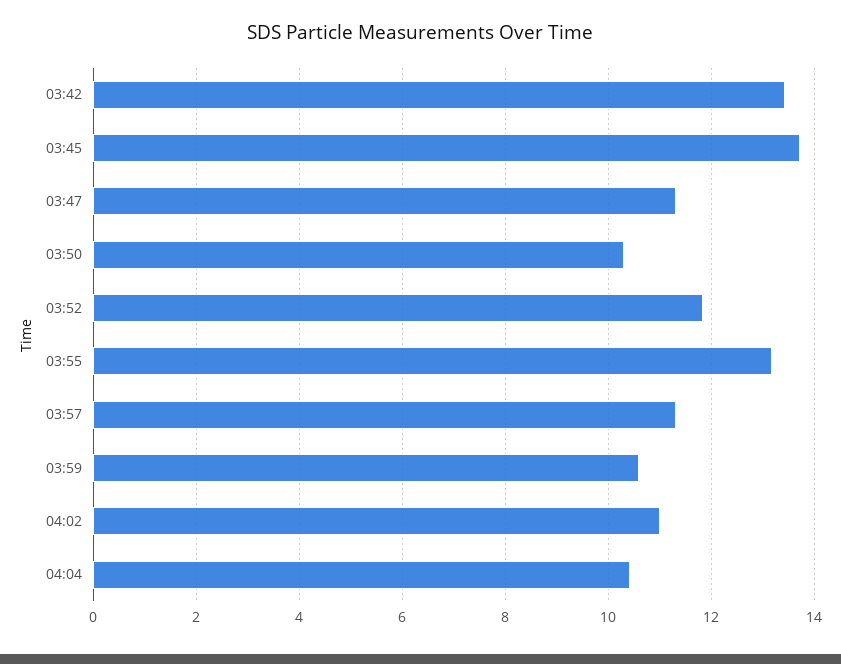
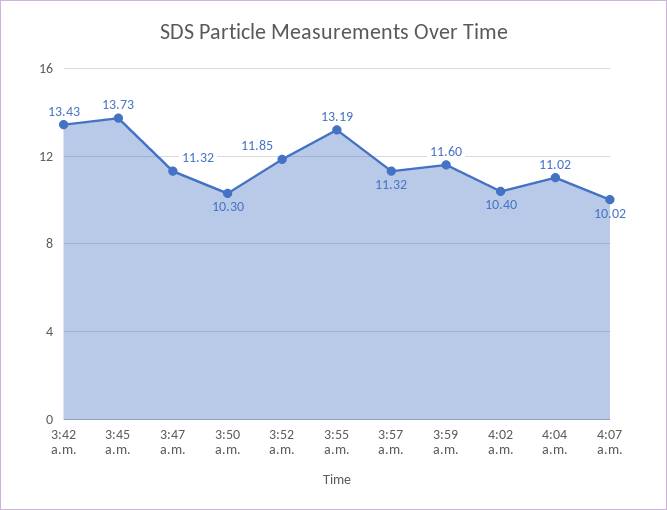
03:59: 10.6 -> 11.6
04:02: 11 -> 10.4
04:04: 10.4 -> 11.02
4:07 a.m.: none -> 10.02

